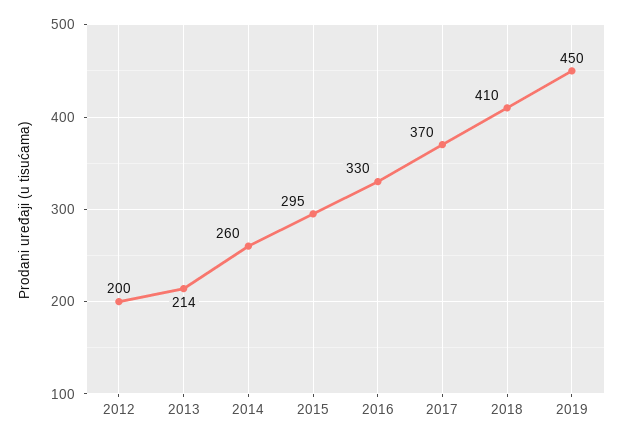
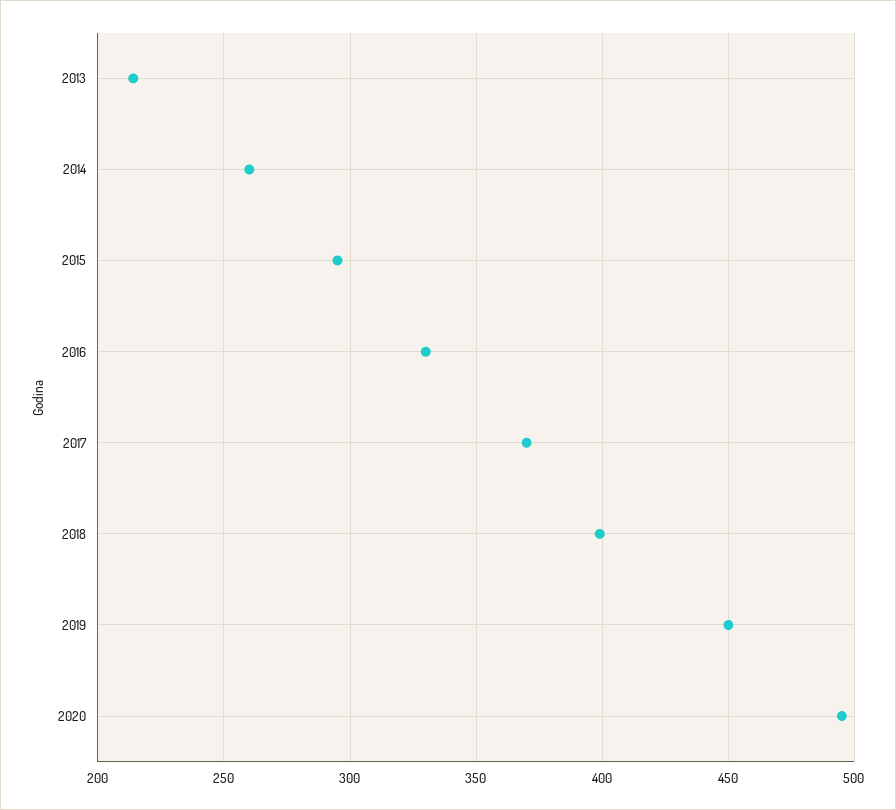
2012: 200 -> none
2018: 410 -> 400
2020: none -> 495

